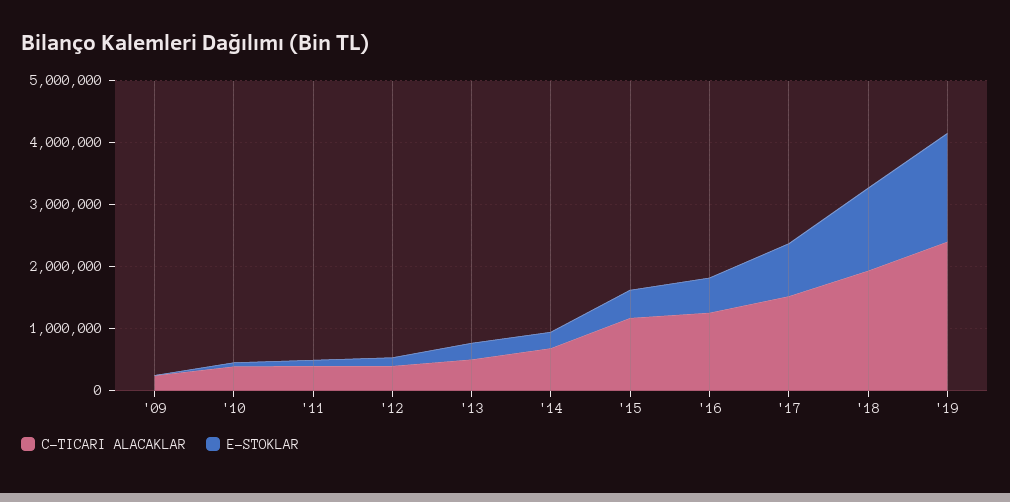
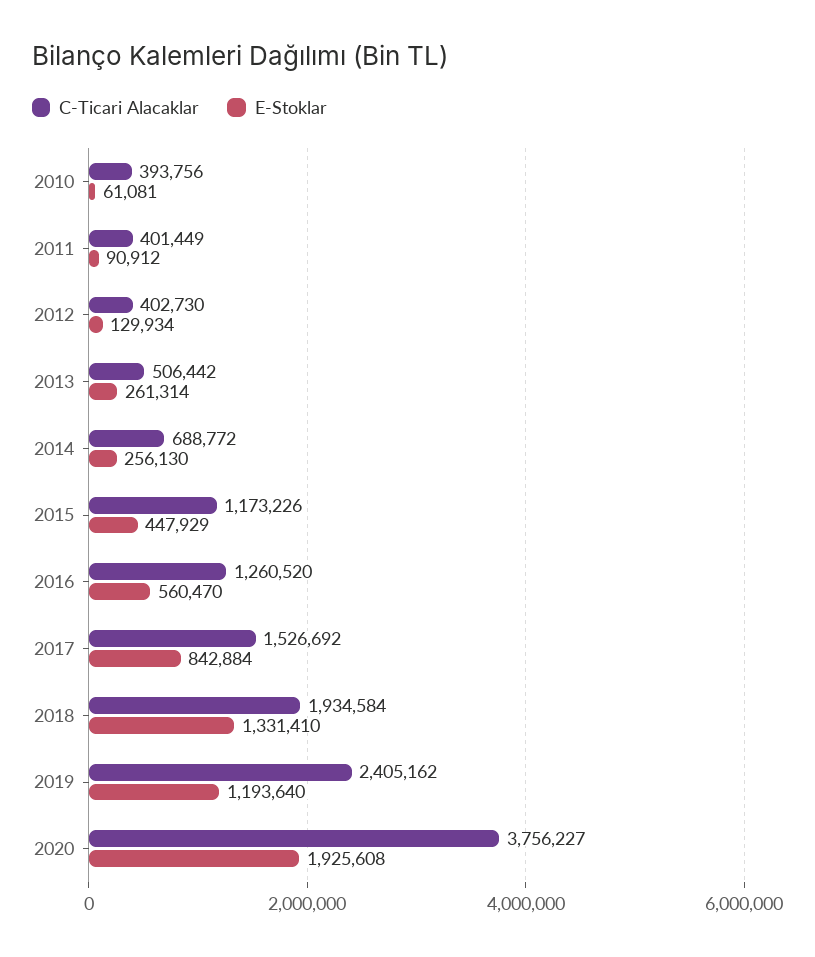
C-TICARI ALACAKLAR, '09: 200000 -> none
E-STOKLAR, '09: 0 -> none
E-STOKLAR, '19: 1800000 -> 1193640
C-TICARI ALACAKLAR, 2020: none -> 3756227
E-STOKLAR, 2020: none -> 1925608

